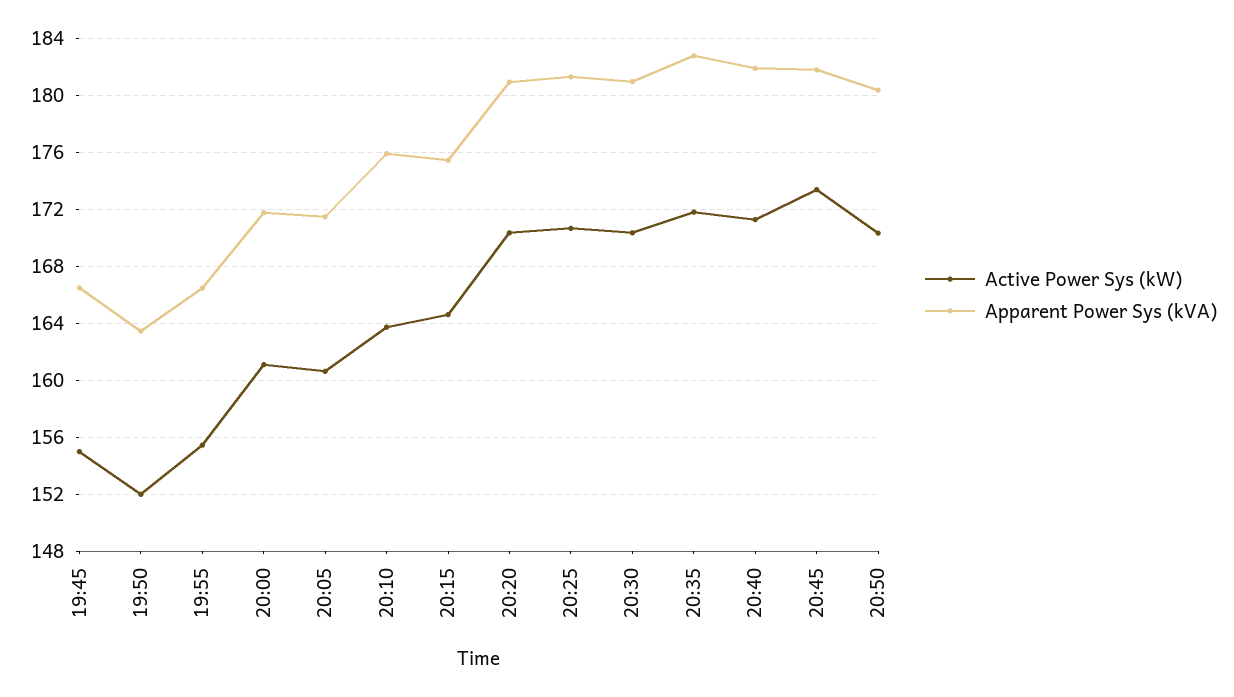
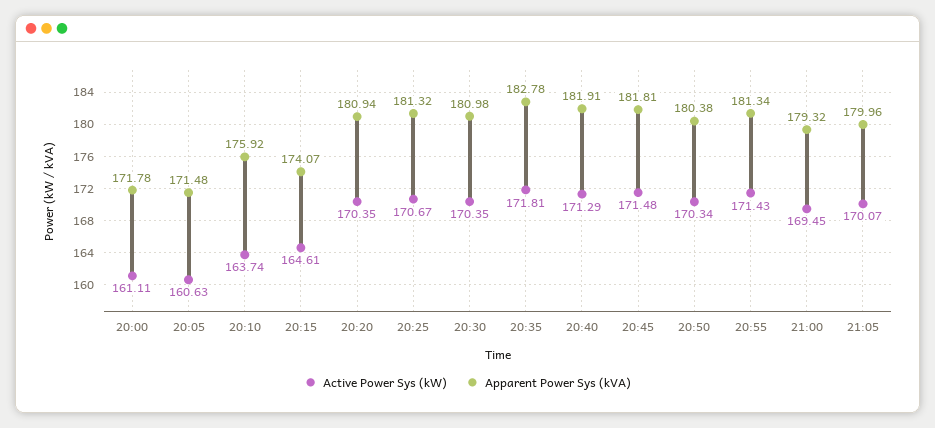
Active Power Sys (kW), 19:45: 155 -> none
Apparent Power Sys (kVA), 19:45: 166.5 -> none
Active Power Sys (kW), 19:50: 152 -> none
Apparent Power Sys (kVA), 19:50: 163.5 -> none
Active Power Sys (kW), 19:55: 155.5 -> none
Apparent Power Sys (kVA), 19:55: 166.5 -> none
Apparent Power Sys (kVA), 20:15: 175.5 -> 174.07
Active Power Sys (kW), 20:45: 173.5 -> 171.48
Active Power Sys (kW), 20:55: none -> 171.43
Apparent Power Sys (kVA), 20:55: none -> 181.34
Active Power Sys (kW), 21:00: none -> 169.45
Apparent Power Sys (kVA), 21:00: none -> 179.32
Active Power Sys (kW), 21:05: none -> 170.07
Apparent Power Sys (kVA), 21:05: none -> 179.96

